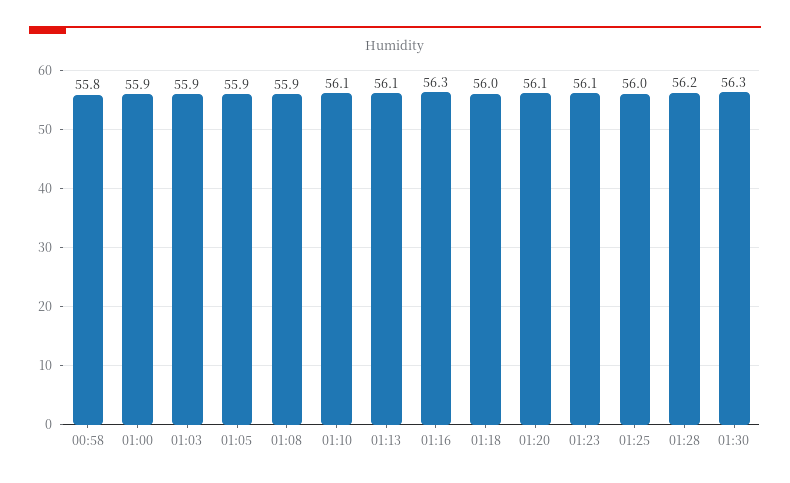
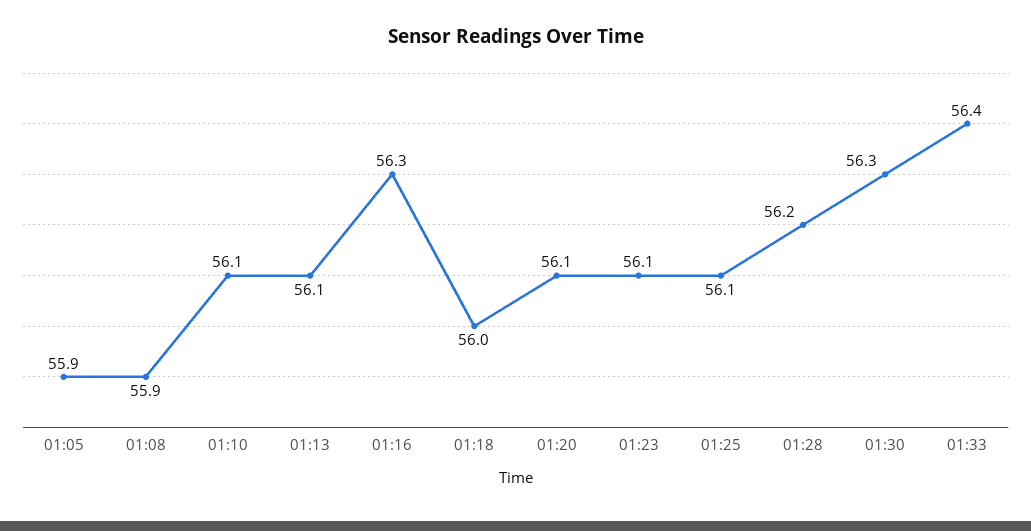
00:58: 55.8 -> none
01:00: 55.9 -> none
01:03: 55.9 -> none
01:25: 56 -> 56.1
01:33: none -> 56.4

